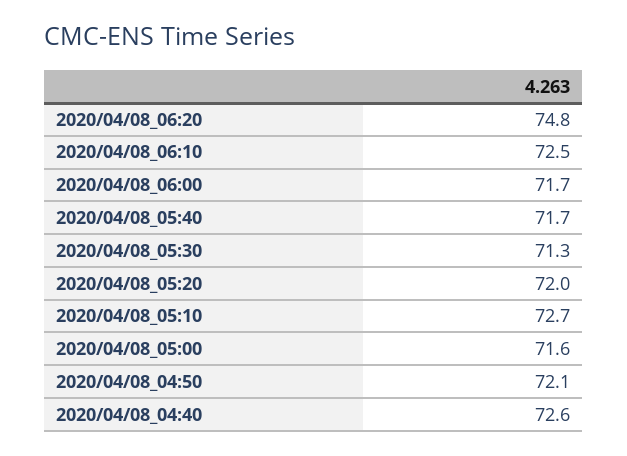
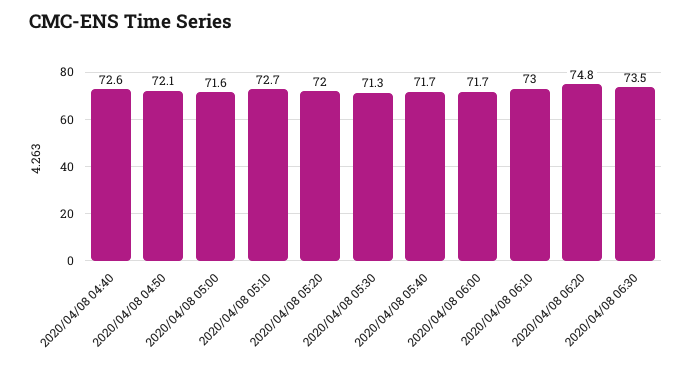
2020/04/08_06:10: 72.5 -> 73
2020/04/08 06:30: none -> 73.5

